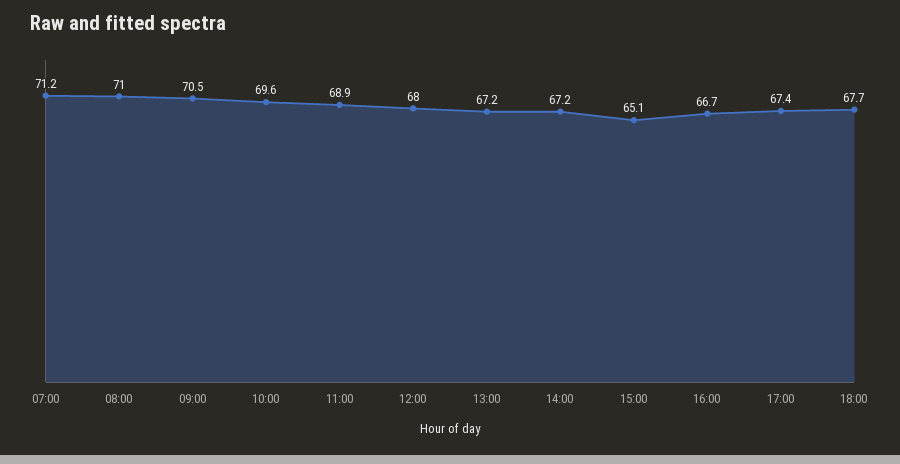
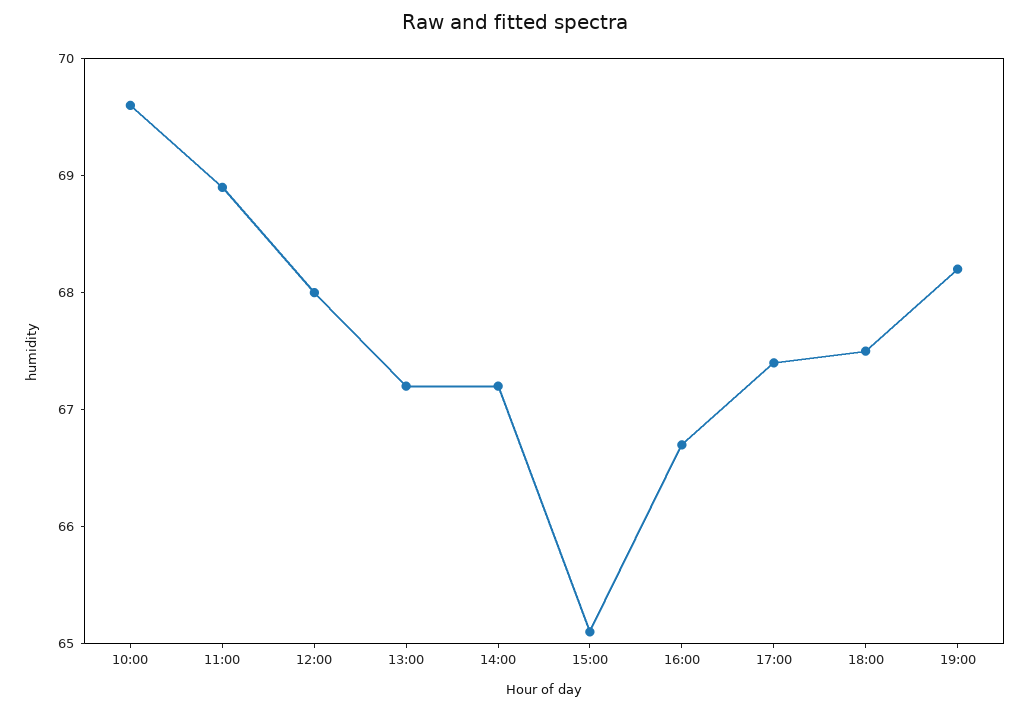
07:00: 71.2 -> none
08:00: 71 -> none
09:00: 70.5 -> none
18:00: 67.7 -> 67.5
19:00: none -> 68.2

